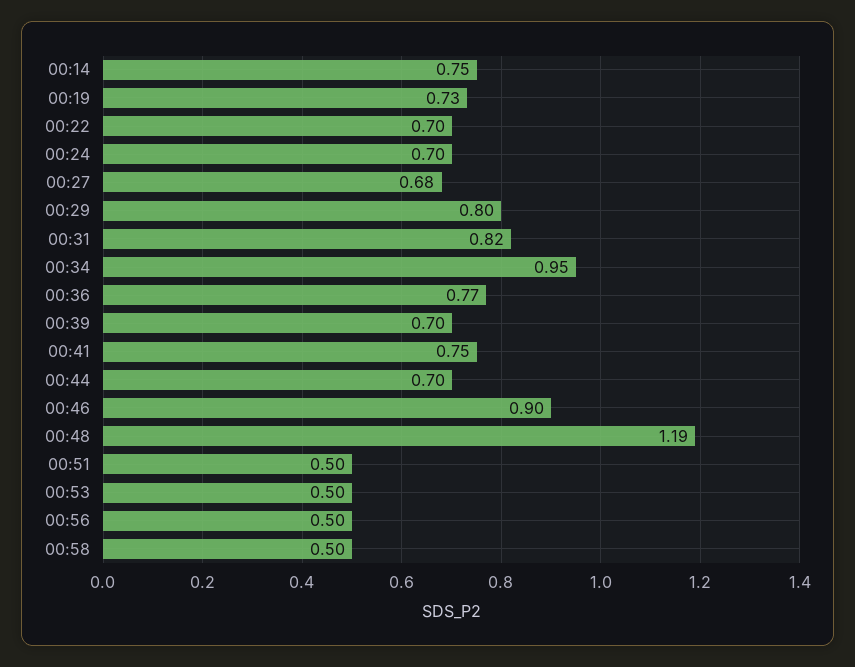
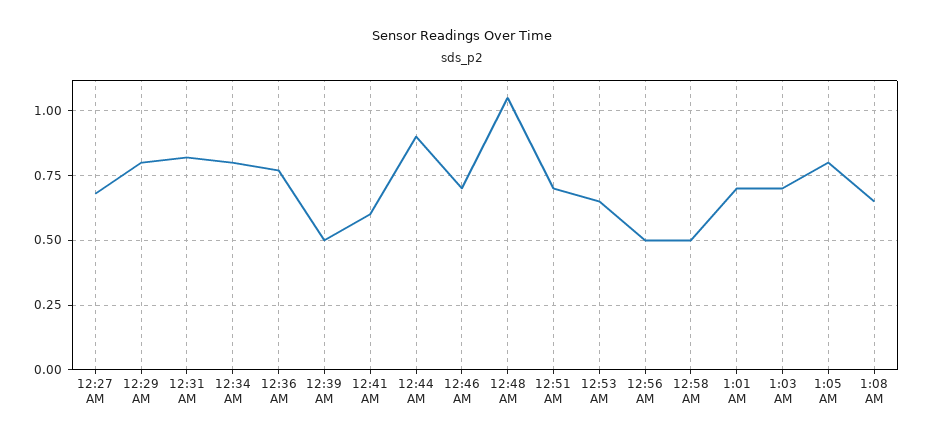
00:14: 0.75 -> none
00:19: 0.73 -> none
00:22: 0.7 -> none
00:24: 0.7 -> none
00:34: 0.95 -> 0.8
00:39: 0.7 -> 0.5
00:41: 0.75 -> 0.6
00:44: 0.7 -> 0.9
00:46: 0.9 -> 0.7
00:48: 1.19 -> 1.05
00:51: 0.5 -> 0.7
00:53: 0.5 -> 0.65
1:01 AM: none -> 0.7
1:03 AM: none -> 0.7
1:05 AM: none -> 0.8
1:08 AM: none -> 0.65

